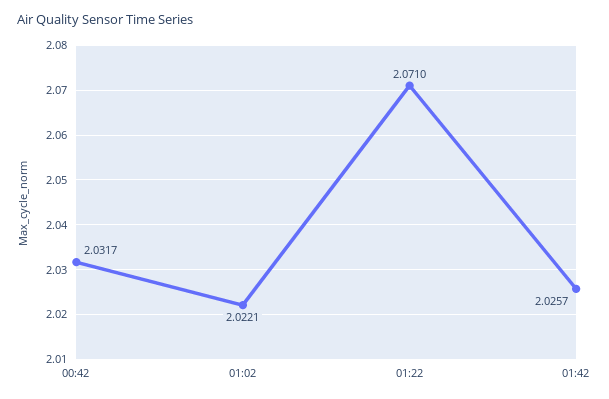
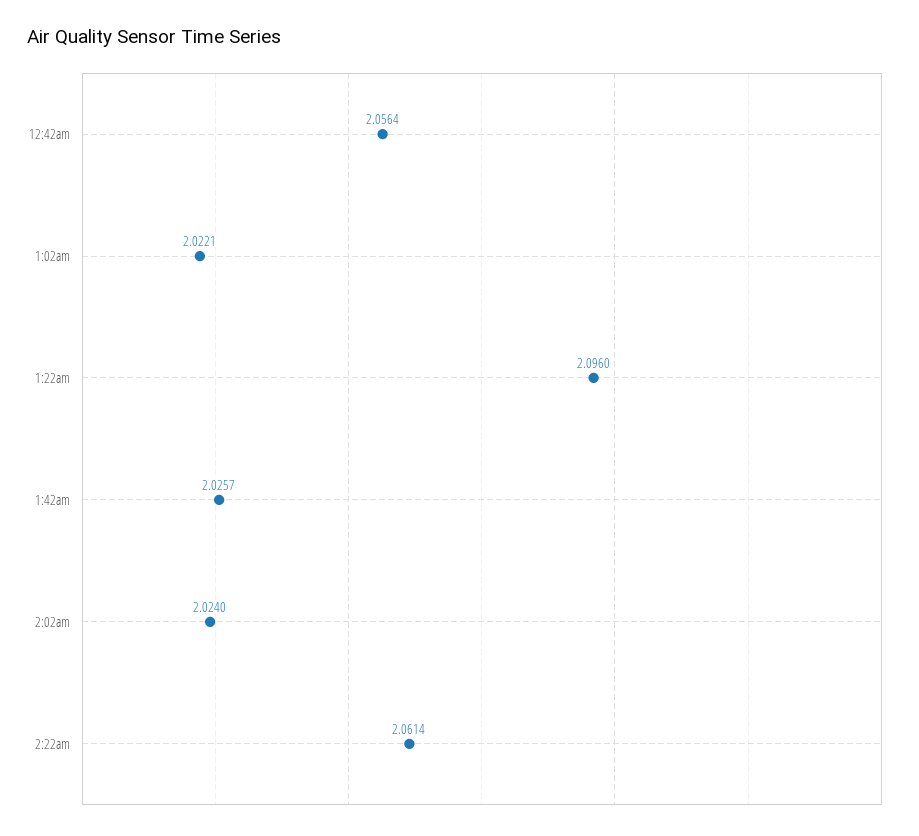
00:42: 2.0317 -> 2.0564
01:22: 2.071 -> 2.096
2:02am: none -> 2.024
2:22am: none -> 2.0614

